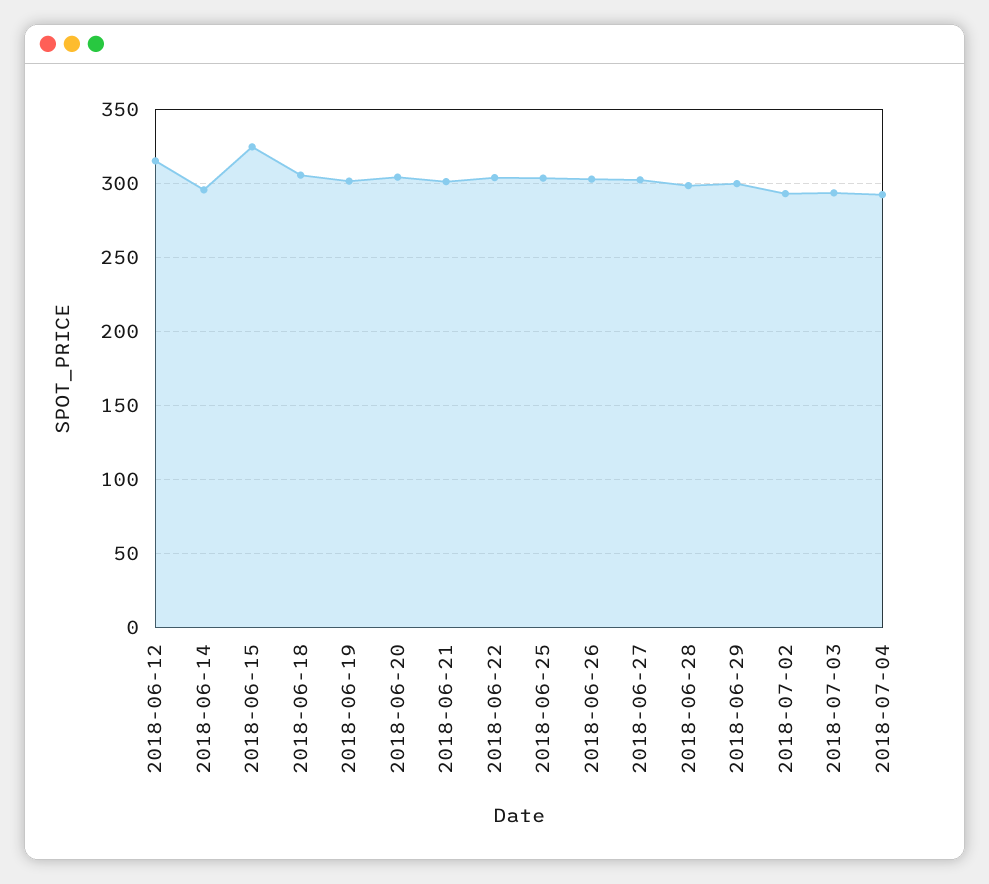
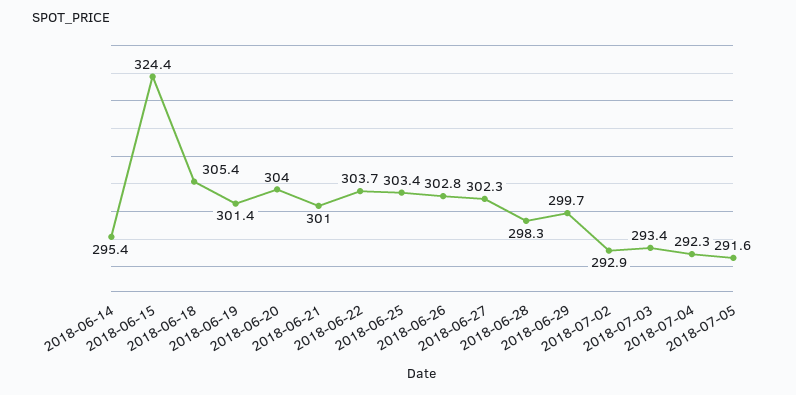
2018-06-12: 315 -> none
2018-07-05: none -> 291.6

